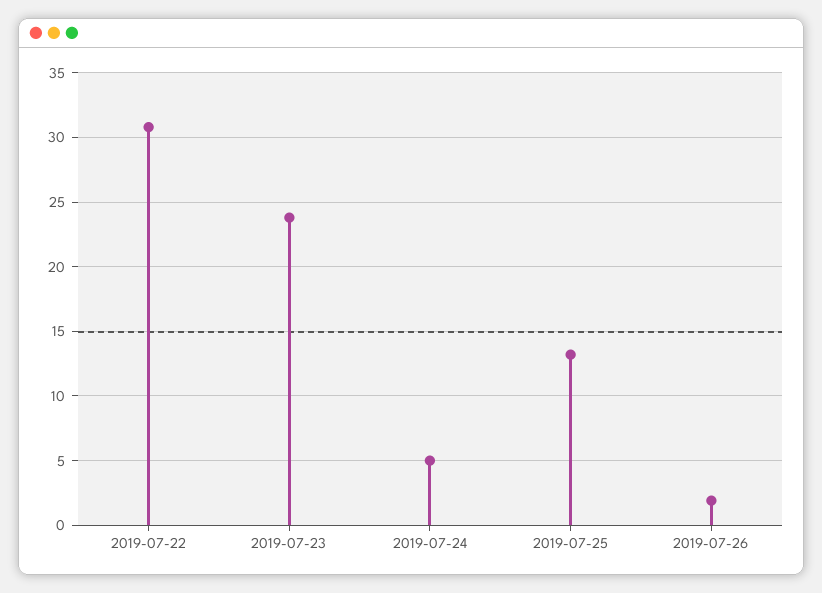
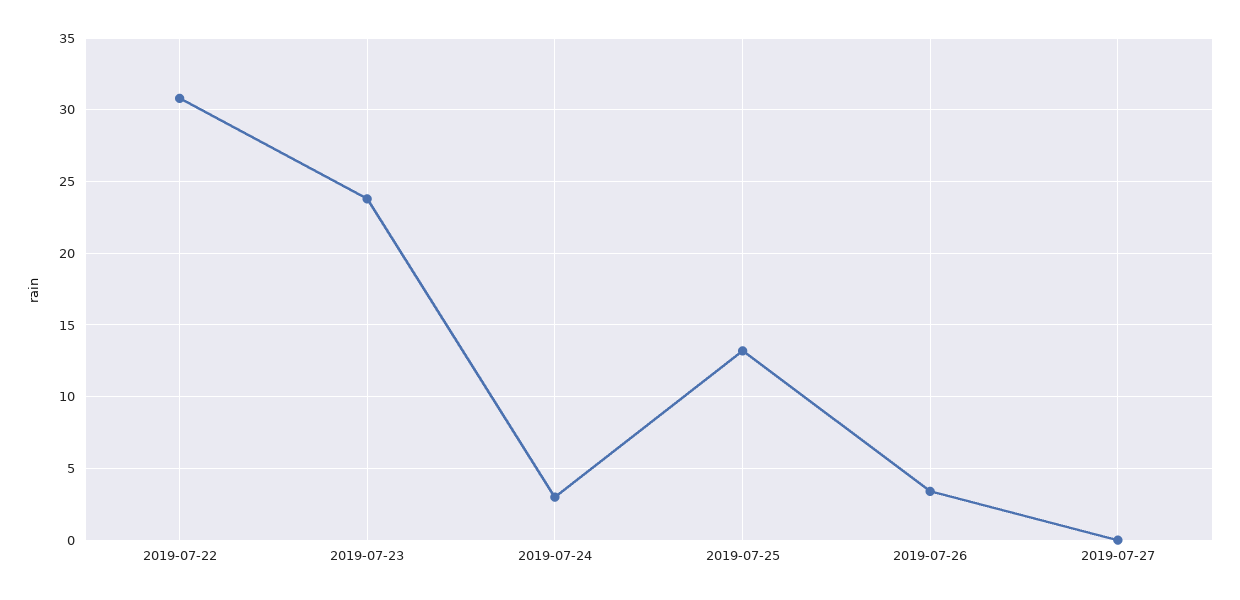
2019-07-24: 5 -> 3
2019-07-26: 2 -> 3.5
2019-07-27: none -> 0

